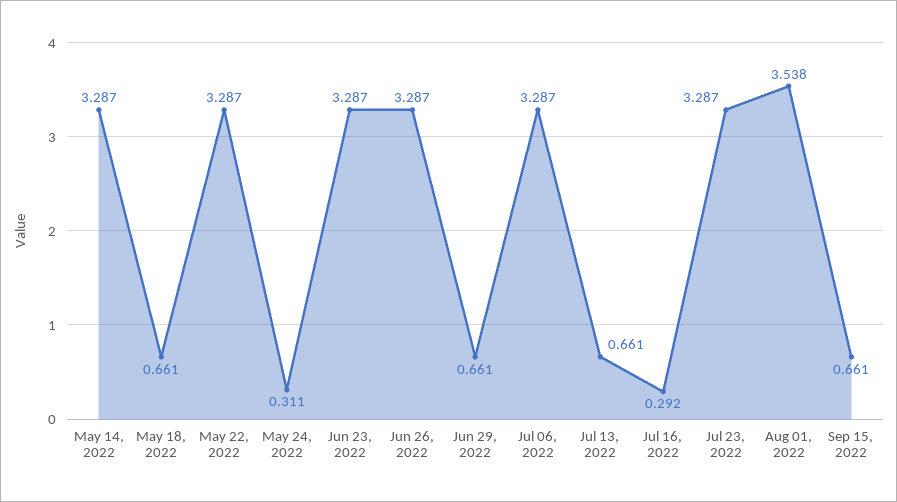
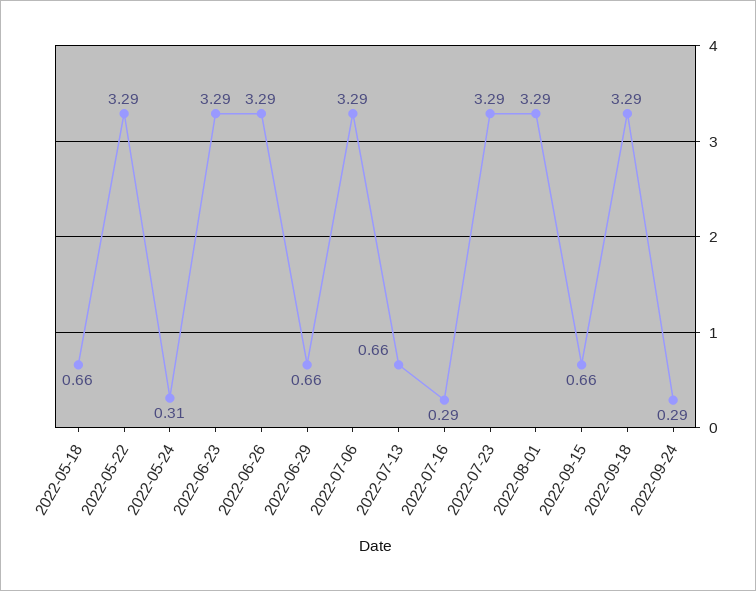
May 14, 2022: 3.287 -> none
Aug 01, 2022: 3.538 -> 3.29
2022-09-18: none -> 3.29
2022-09-24: none -> 0.29

